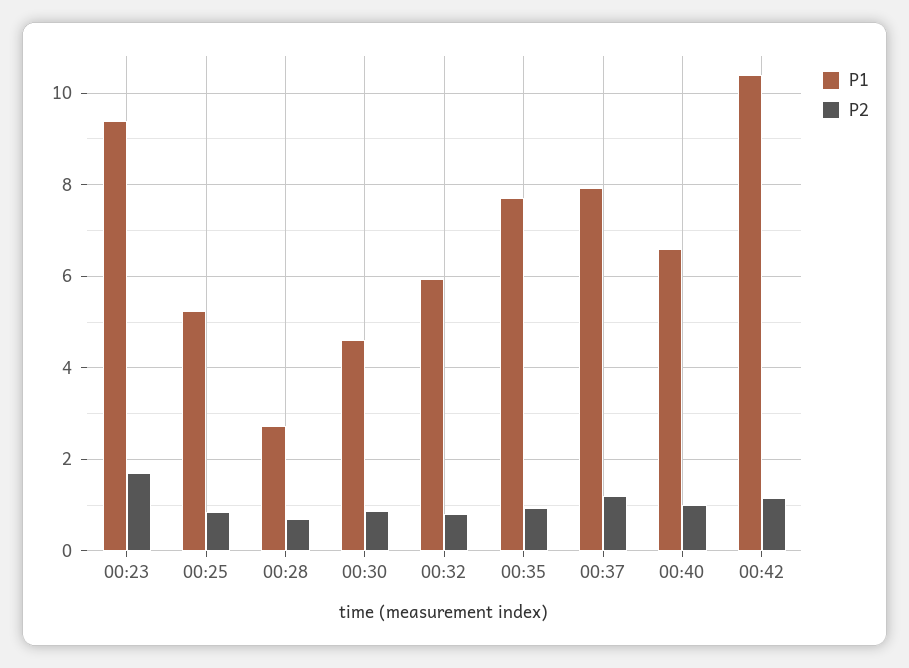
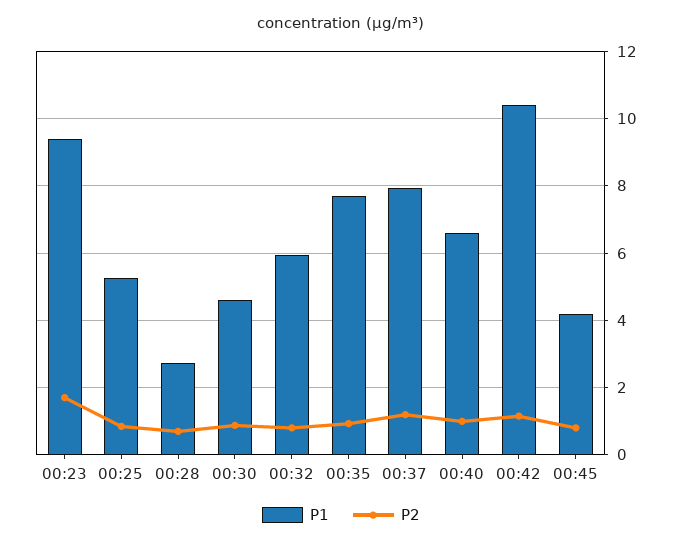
P1, 00:45: none -> 4.2
P2, 00:45: none -> 0.8

